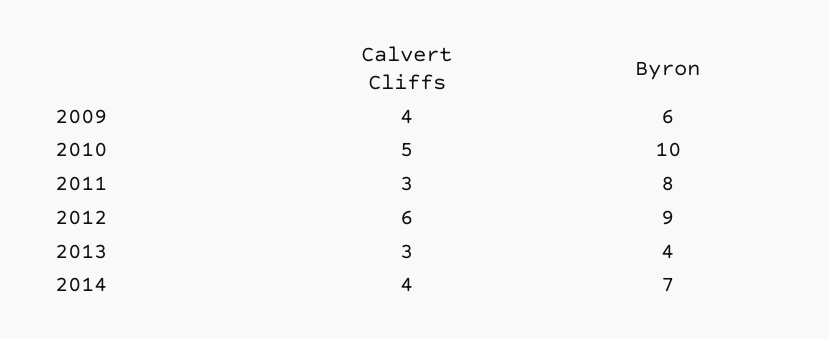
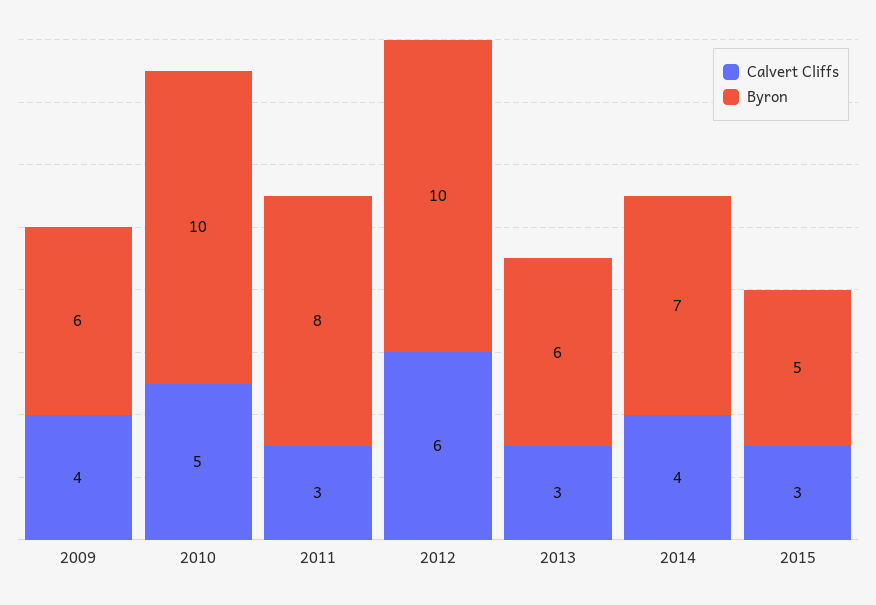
Byron, 2012: 9 -> 10
Byron, 2013: 4 -> 6
Calvert Cliffs, 2015: none -> 3
Byron, 2015: none -> 5

